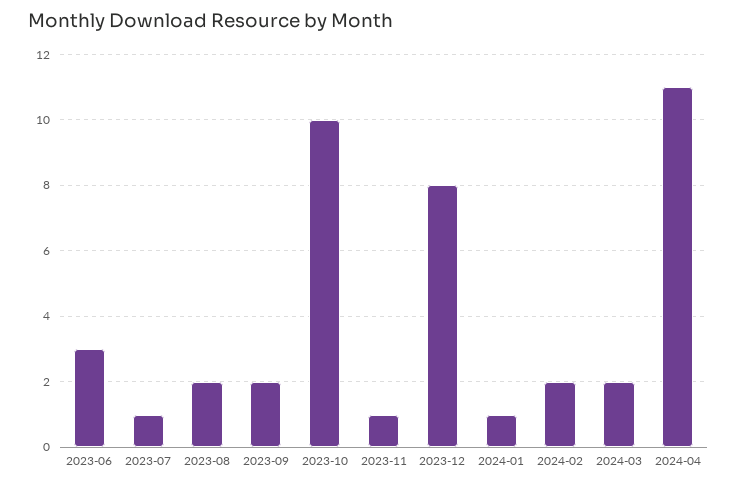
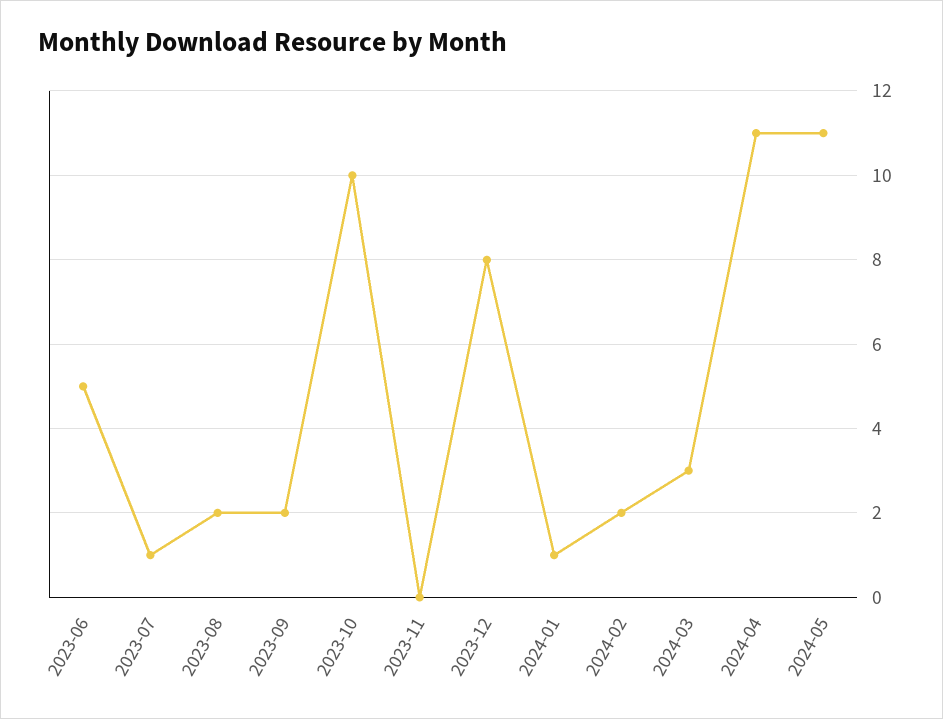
2023-06: 3 -> 5
2023-11: 1 -> 0
2024-03: 2 -> 3
2024-05: none -> 11

